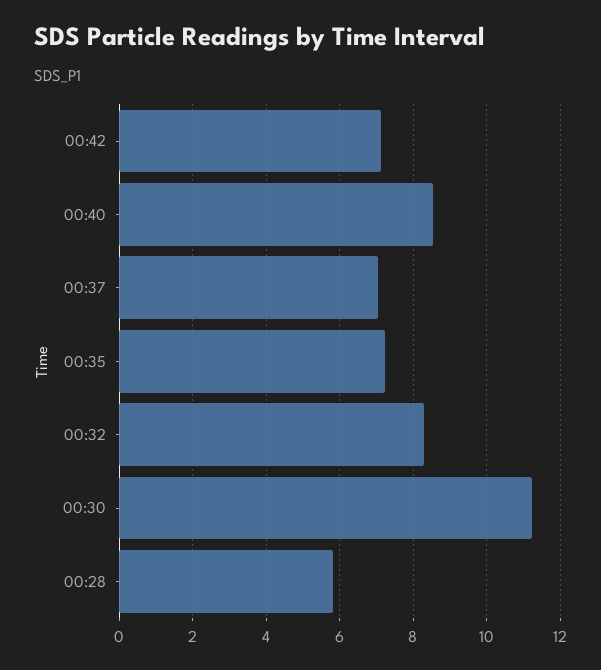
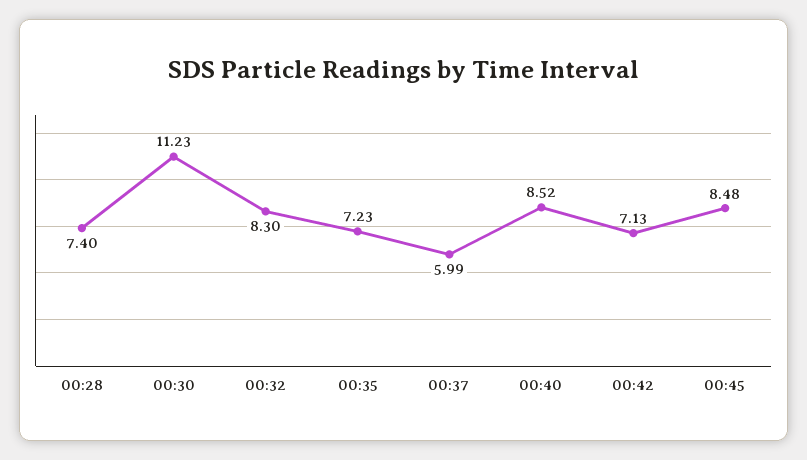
00:37: 7 -> 5.99
00:28: 5.8 -> 7.4
00:45: none -> 8.48

